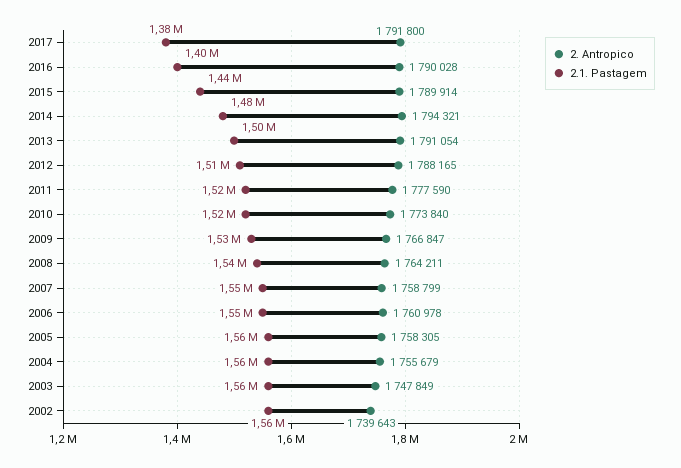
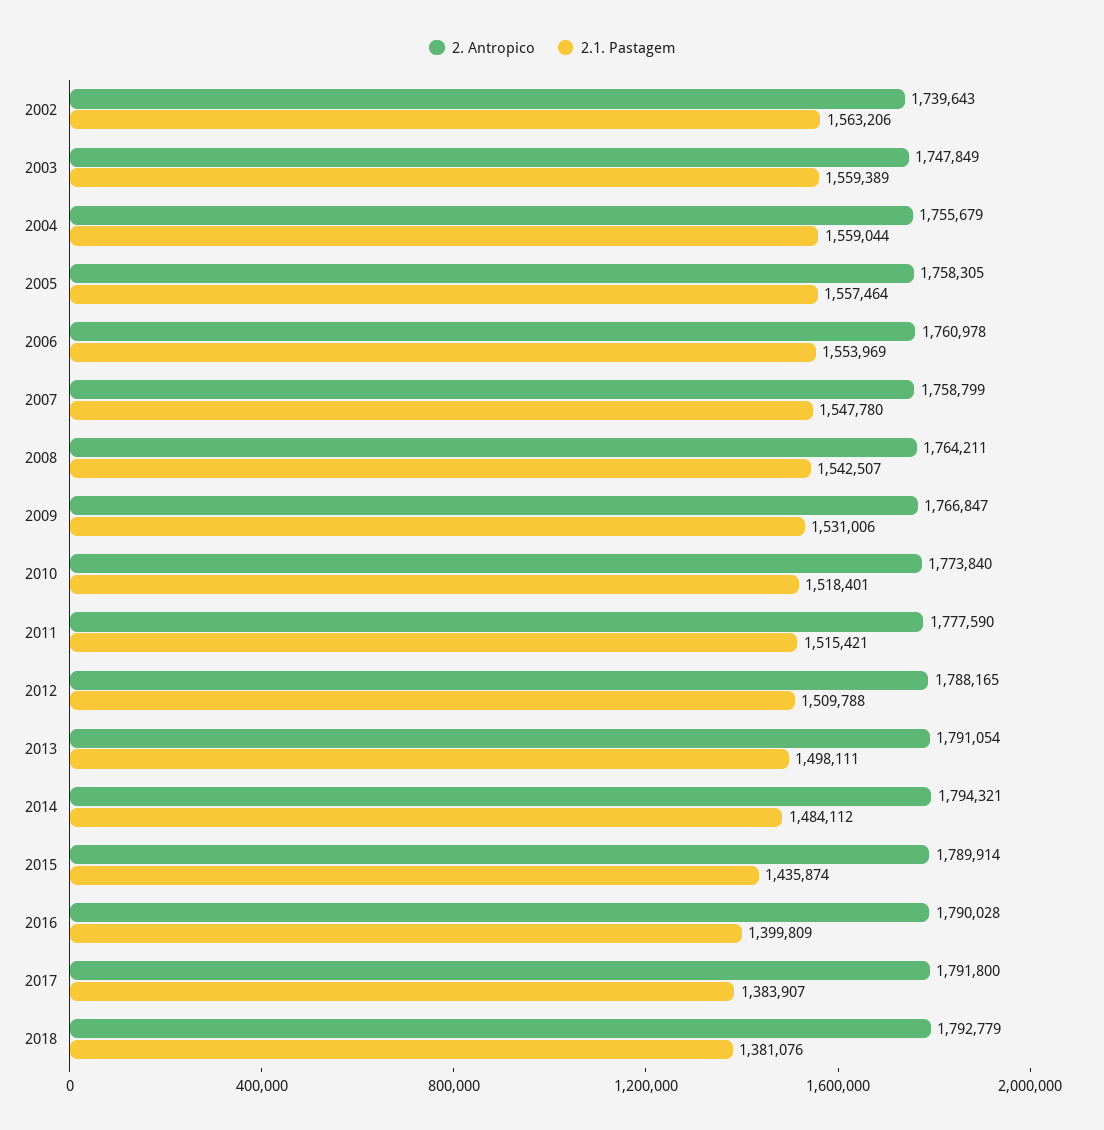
2. Antropico, 2018: none -> 1792779
2.1. Pastagem, 2018: none -> 1381076

